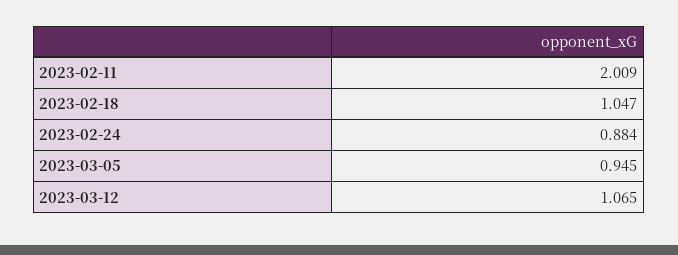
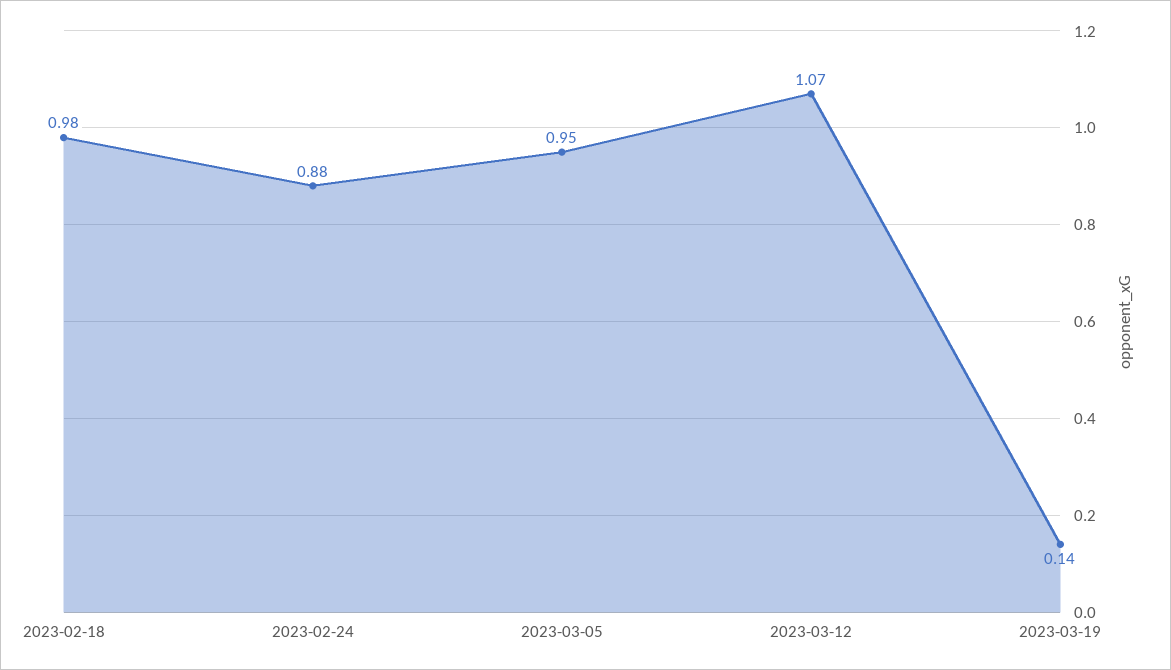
2023-02-11: 2.009 -> none
2023-02-18: 1.047 -> 0.98
2023-03-19: none -> 0.14

